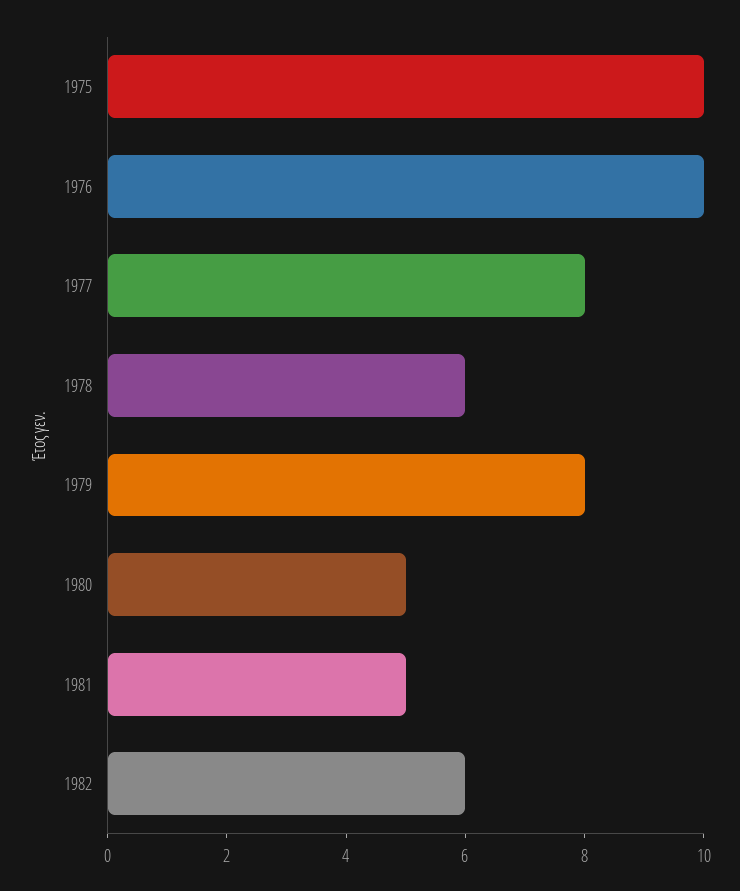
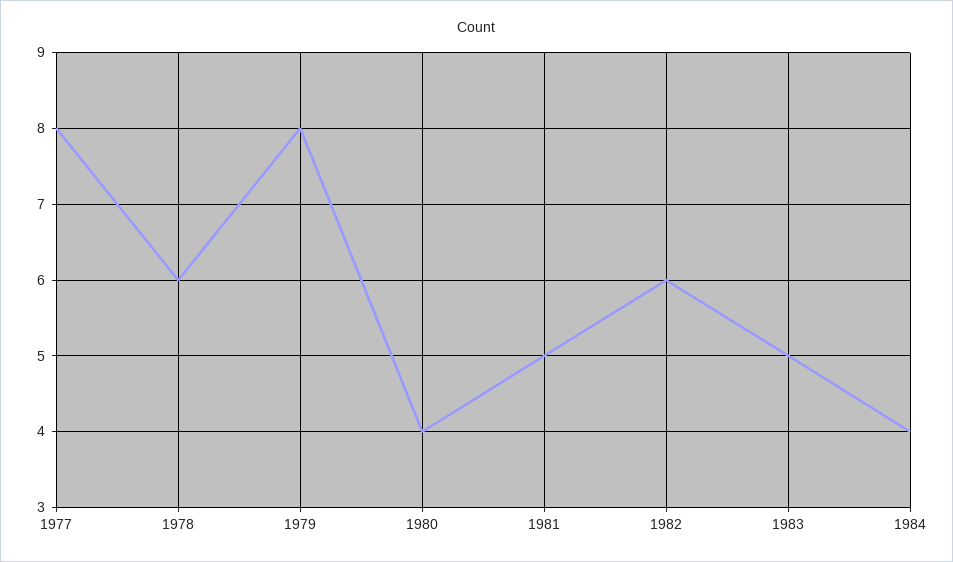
1975: 10 -> none
1976: 10 -> none
1980: 5 -> 4
1983: none -> 5
1984: none -> 4

